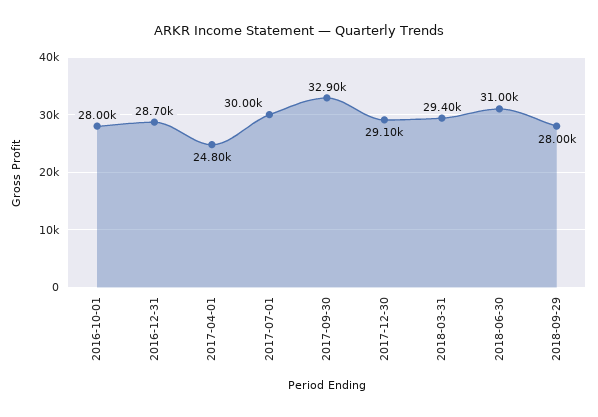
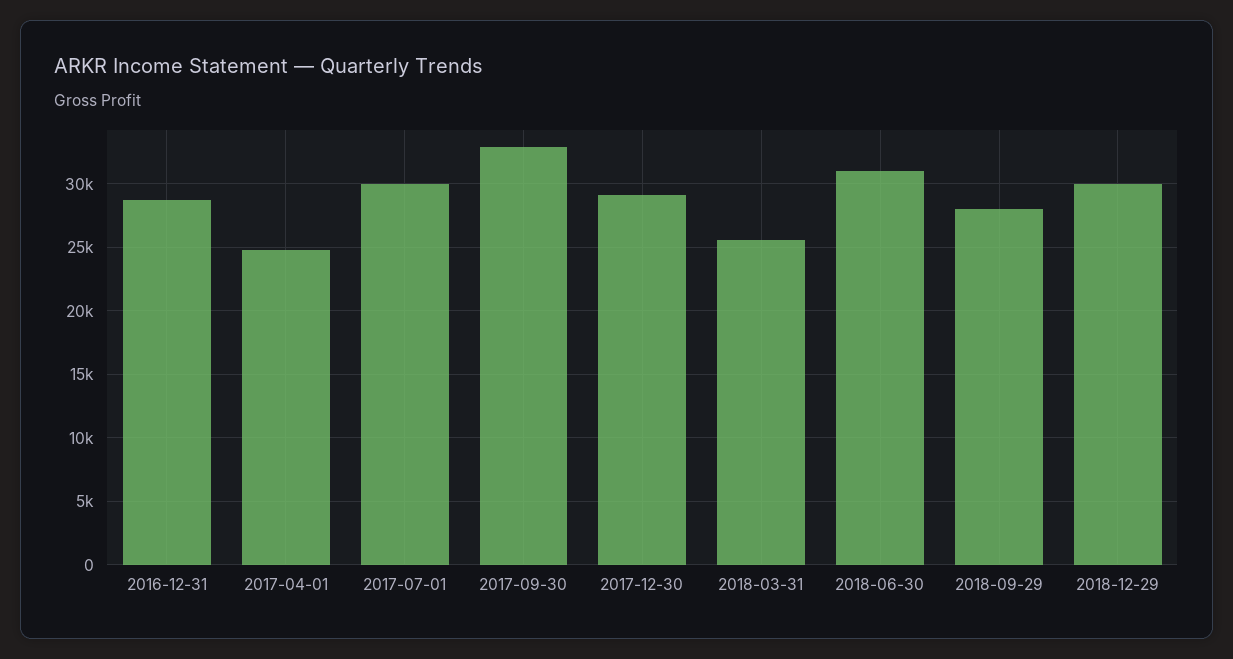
2016-10-01: 28000 -> none
2018-03-31: 29400 -> 25500
2018-12-29: none -> 30000

